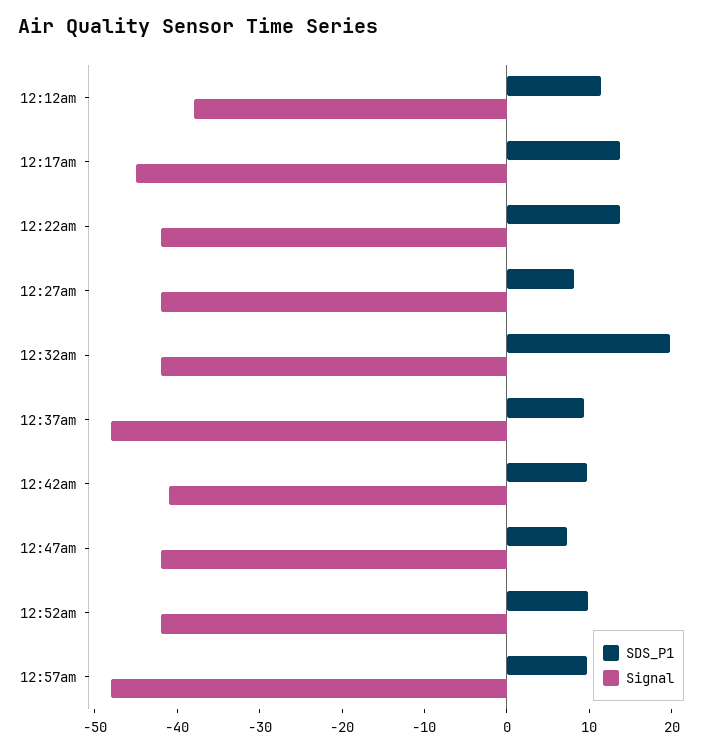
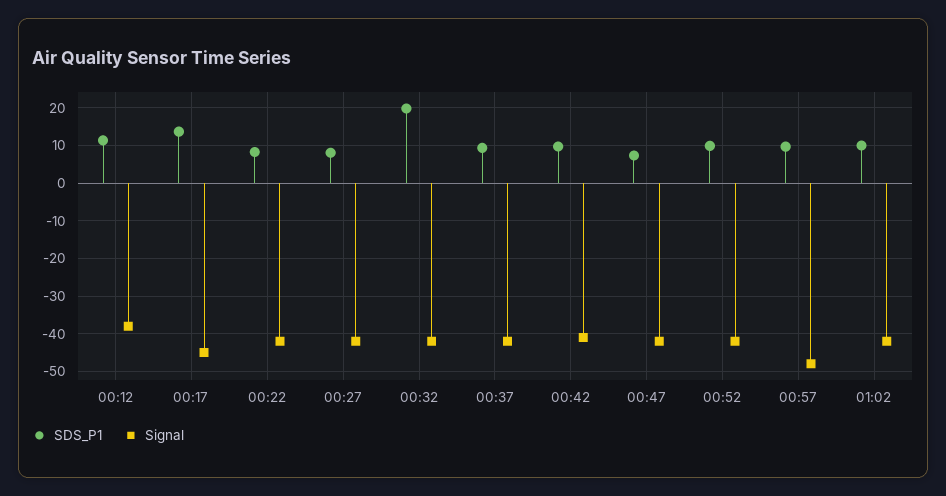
SDS_P1, 12:22am: 14 -> 8
Signal, 12:37am: -48 -> -42
SDS_P1, 01:02: none -> 10
Signal, 01:02: none -> -42

